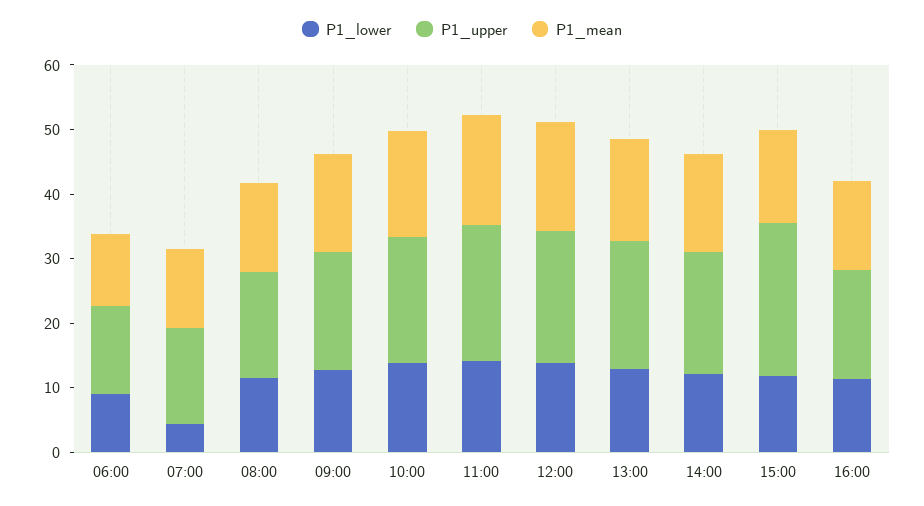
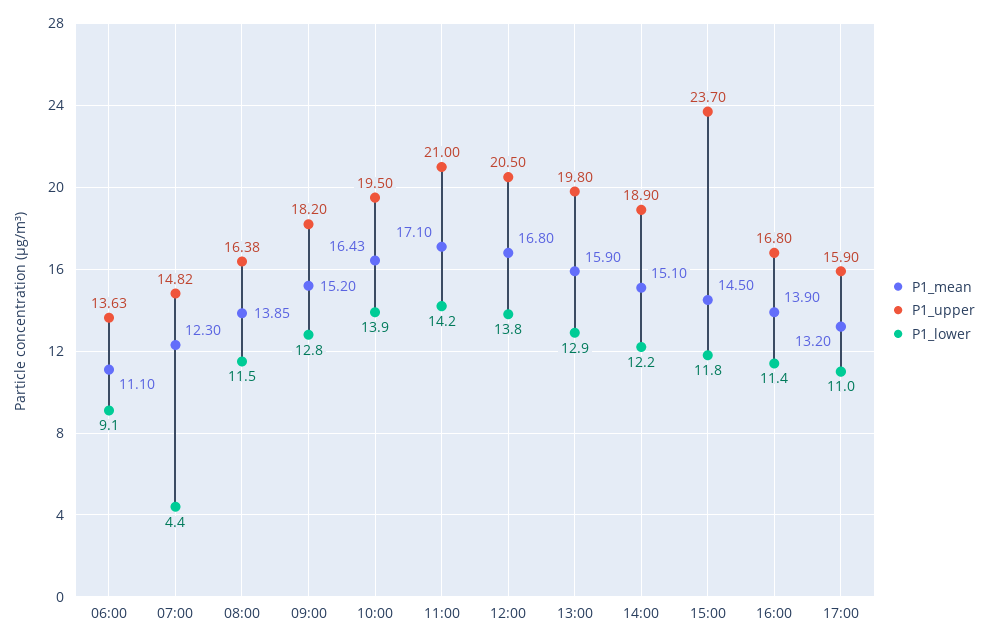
P1_mean, 17:00: none -> 13.2
P1_upper, 17:00: none -> 15.9
P1_lower, 17:00: none -> 11

